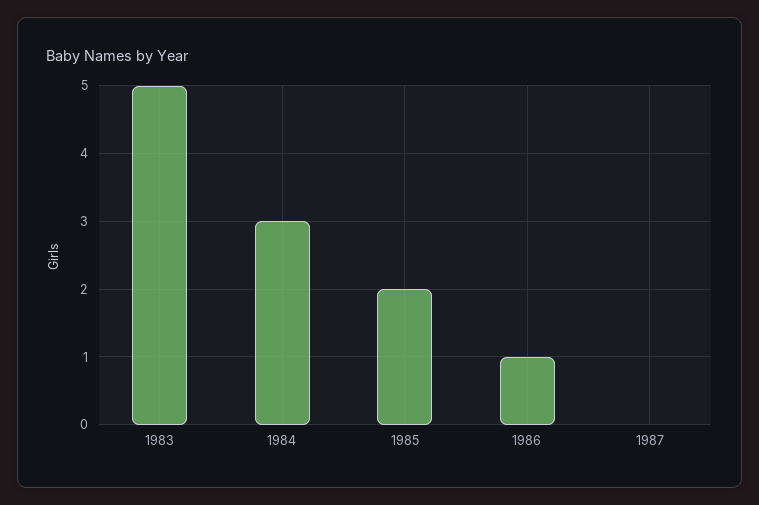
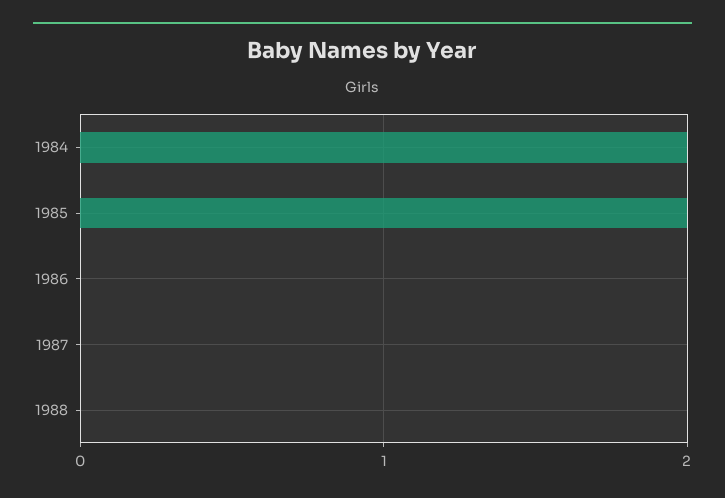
1983: 5 -> none
1984: 3 -> 2
1986: 1 -> 0
1988: none -> 0

